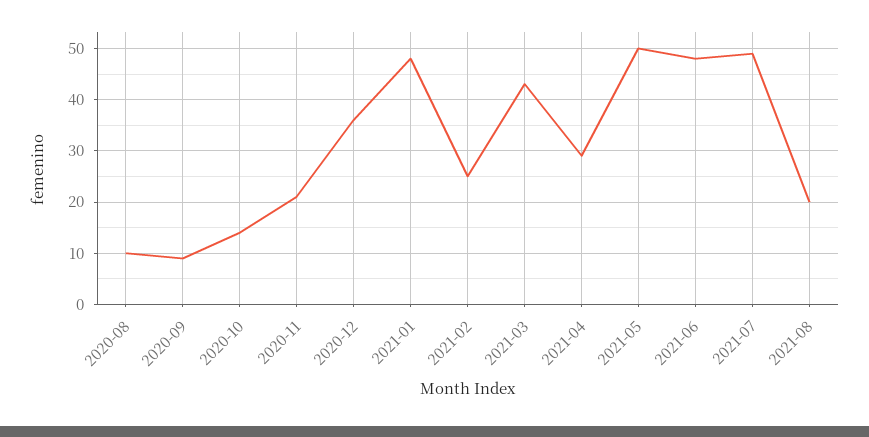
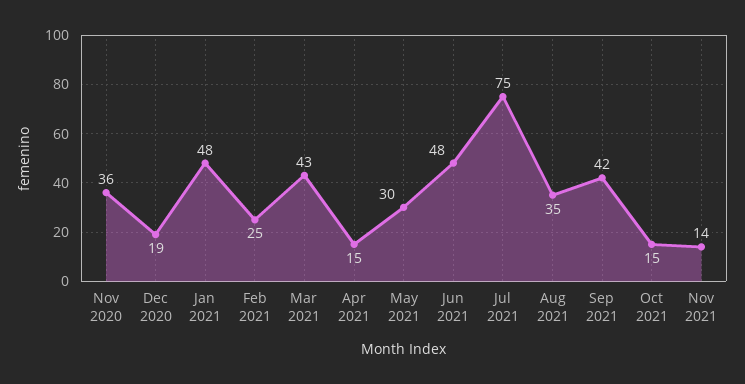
2020-08: 10 -> none
2020-09: 10 -> none
2020-10: 15 -> none
2020-11: 20 -> 36
2020-12: 35 -> 19
2021-04: 30 -> 15
2021-05: 50 -> 30
2021-07: 50 -> 75
2021-08: 20 -> 35
Sep 2021: none -> 42
Oct 2021: none -> 15
Nov 2021: none -> 14

